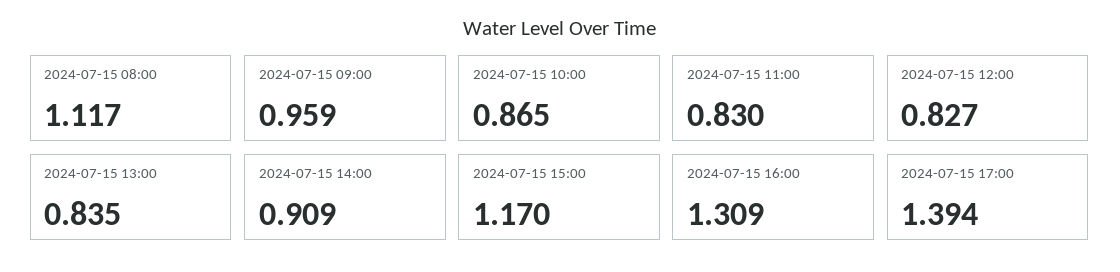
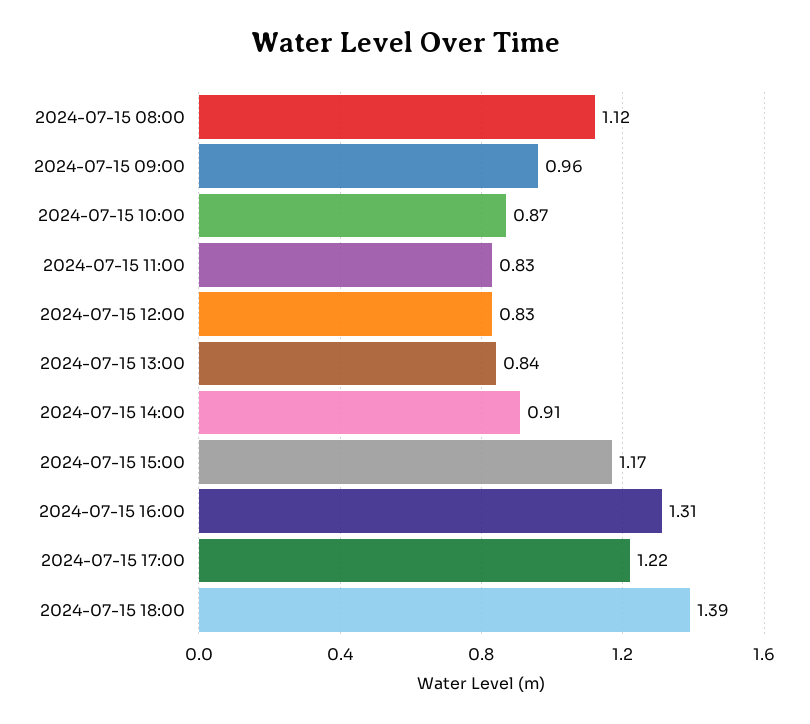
2024-07-15 17:00: 1.394 -> 1.22
2024-07-15 18:00: none -> 1.39

